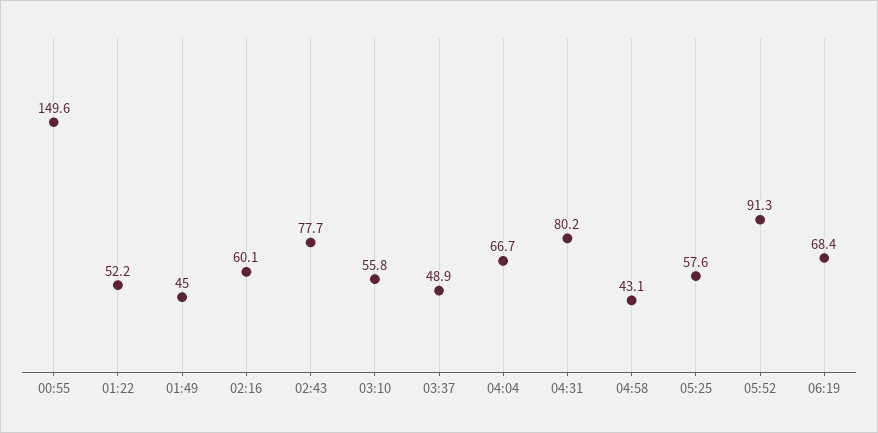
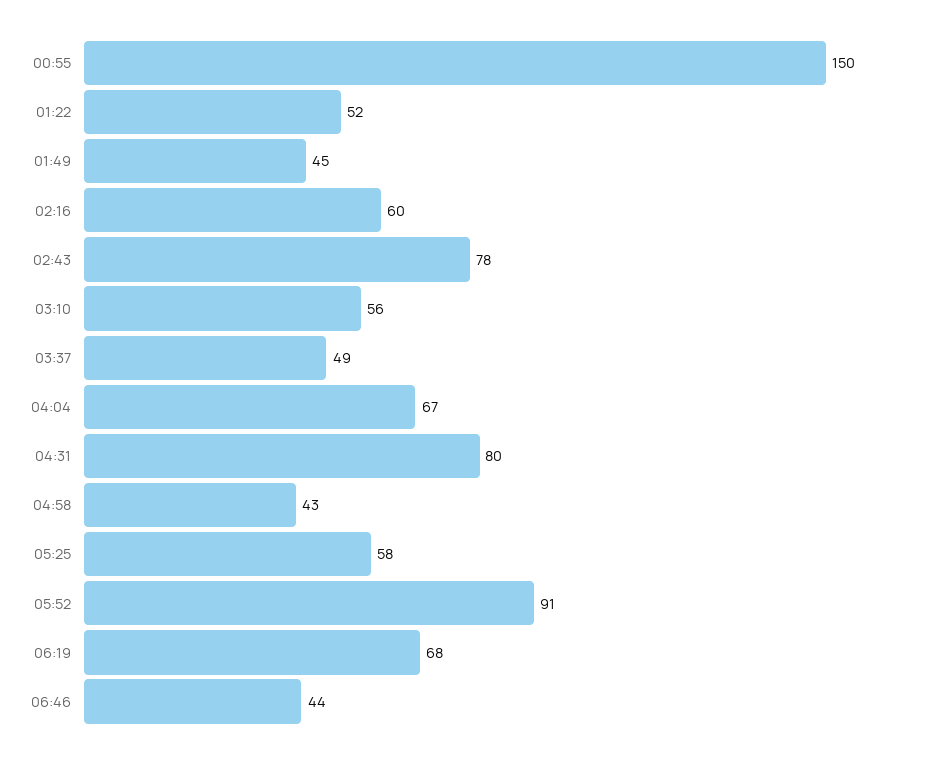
06:46: none -> 44

